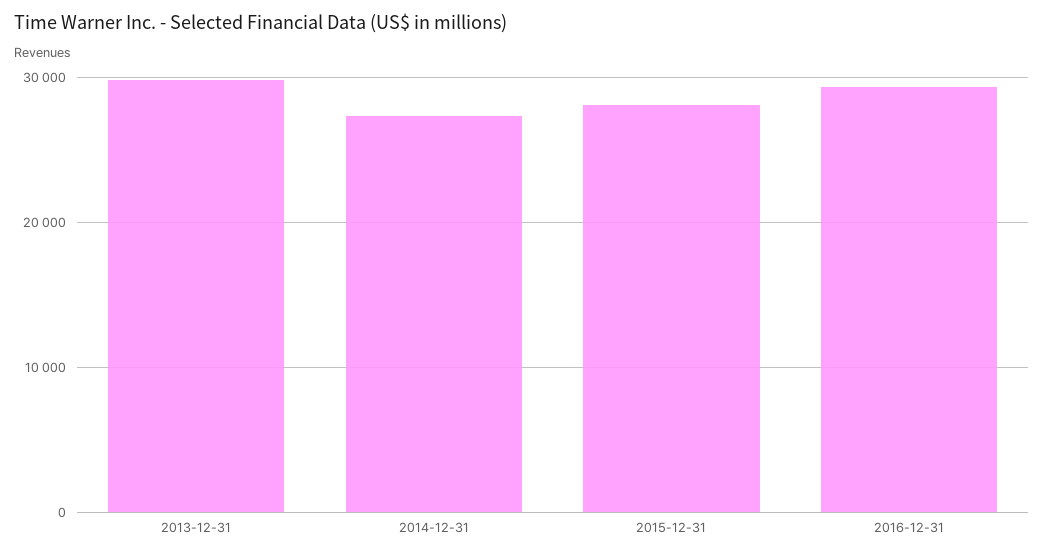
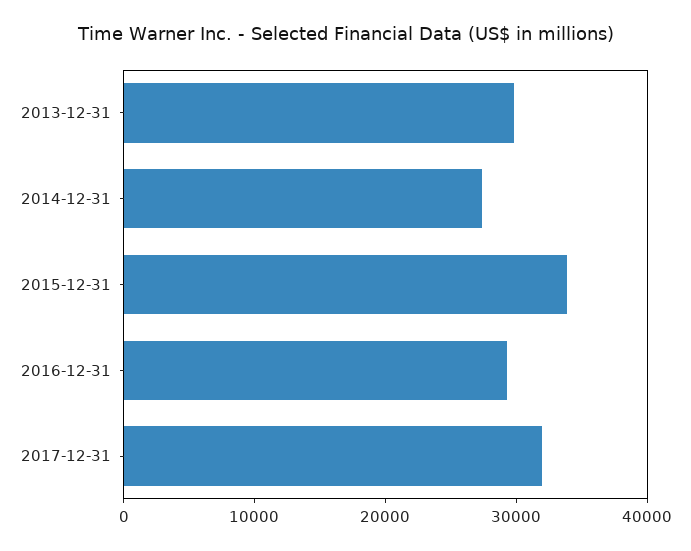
2015-12-31: 28000 -> 34000
2017-12-31: none -> 32000

